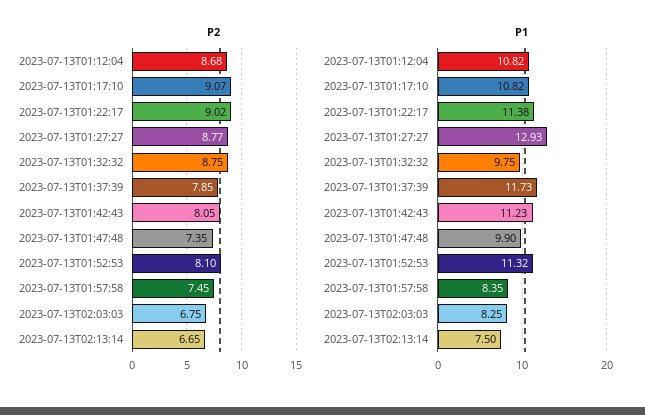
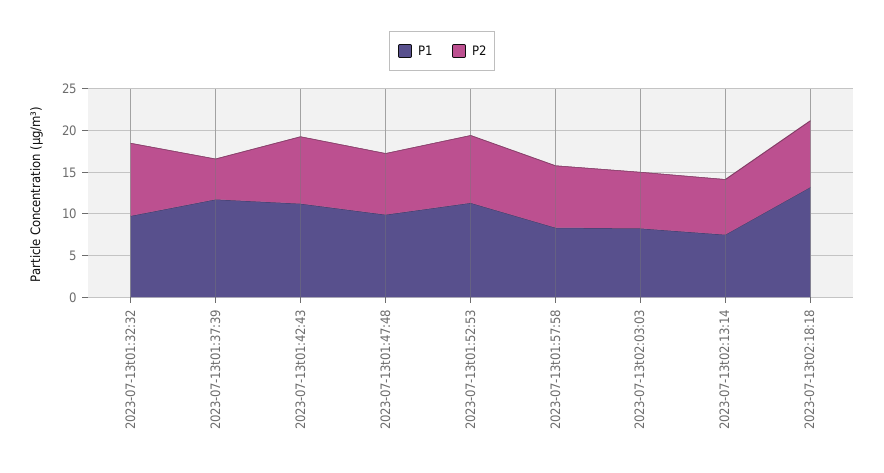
P2, 2023-07-13T01:12:04: 8.68 -> none
P2, 2023-07-13T01:17:10: 9.07 -> none
P2, 2023-07-13T01:22:17: 9.02 -> none
P2, 2023-07-13T01:27:27: 8.77 -> none
P2, 2023-07-13T01:37:39: 7.85 -> 5
P1, 2023-07-13T01:12:04: 10.82 -> none
P1, 2023-07-13T01:17:10: 10.82 -> none
P1, 2023-07-13T01:22:17: 11.38 -> none
P1, 2023-07-13T01:27:27: 12.93 -> none
P1, 2023-07-13t02:18:18: none -> 13
P2, 2023-07-13t02:18:18: none -> 8

